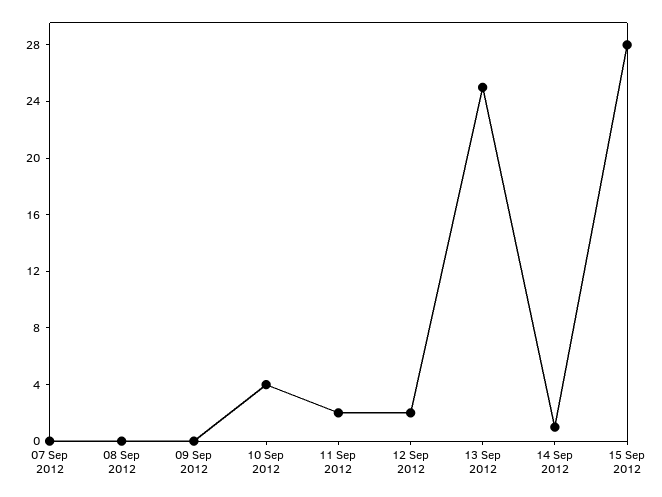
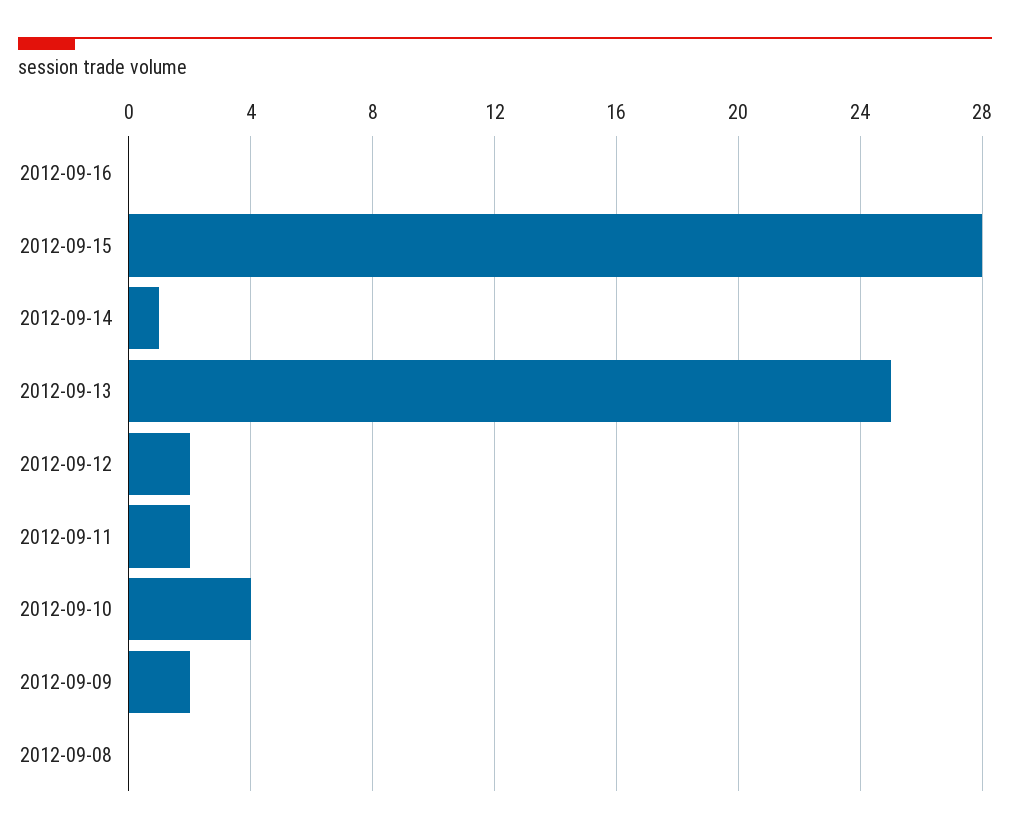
07 Sep 2012: 0 -> none
09 Sep 2012: 0 -> 2
2012-09-16: none -> 0

